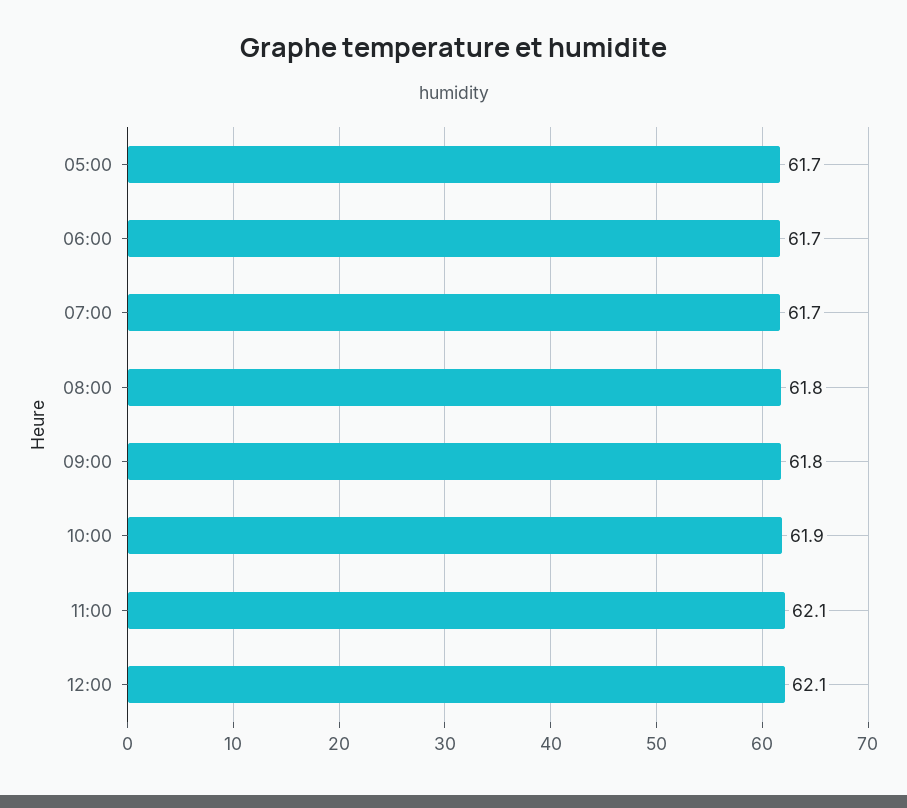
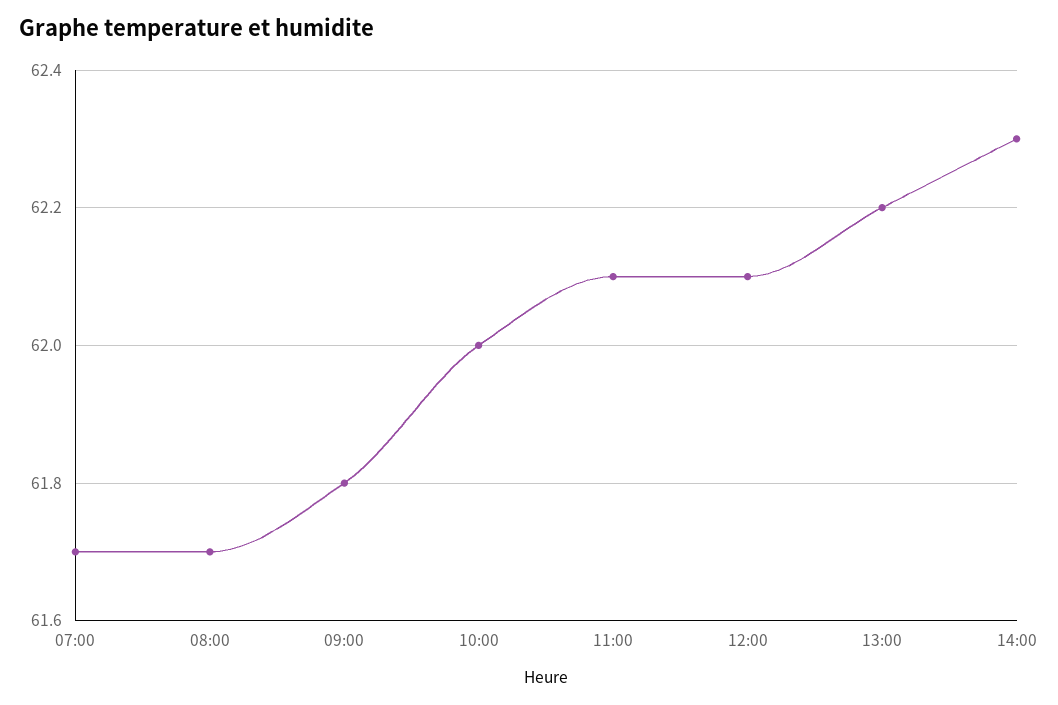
05:00: 61.7 -> none
06:00: 61.7 -> none
08:00: 61.8 -> 61.7
10:00: 61.9 -> 62
13:00: none -> 62.2
14:00: none -> 62.3

